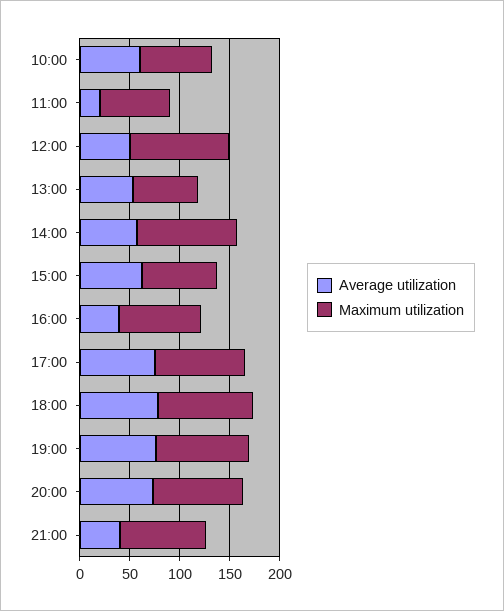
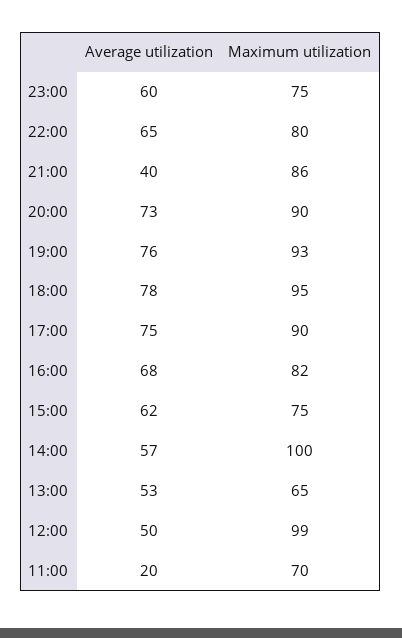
Average utilization, 10:00: 60 -> none
Maximum utilization, 10:00: 70 -> none
Average utilization, 16:00: 40 -> 68
Average utilization, 23:00: none -> 60
Maximum utilization, 23:00: none -> 75
Average utilization, 22:00: none -> 65
Maximum utilization, 22:00: none -> 80

